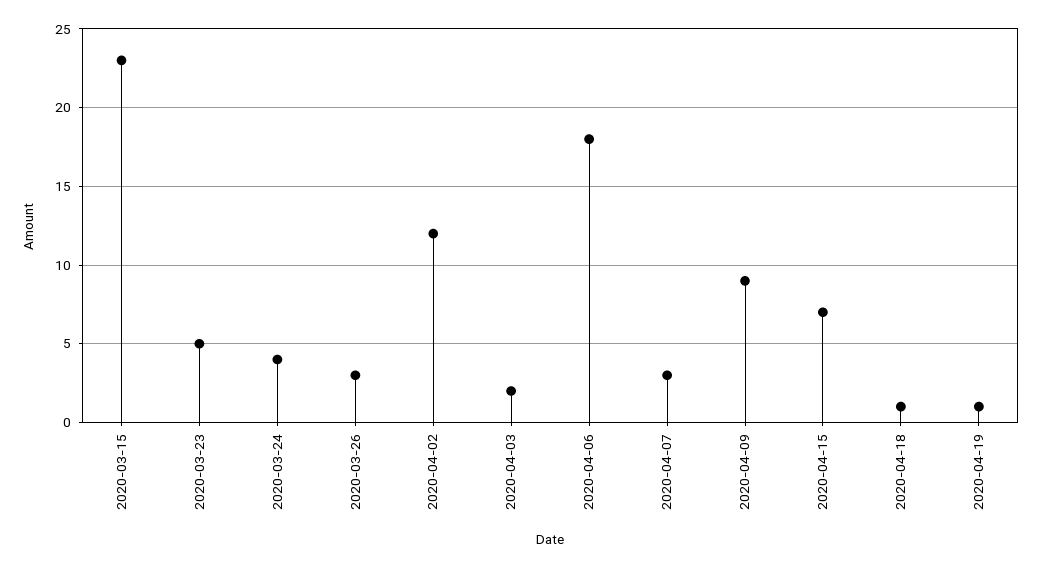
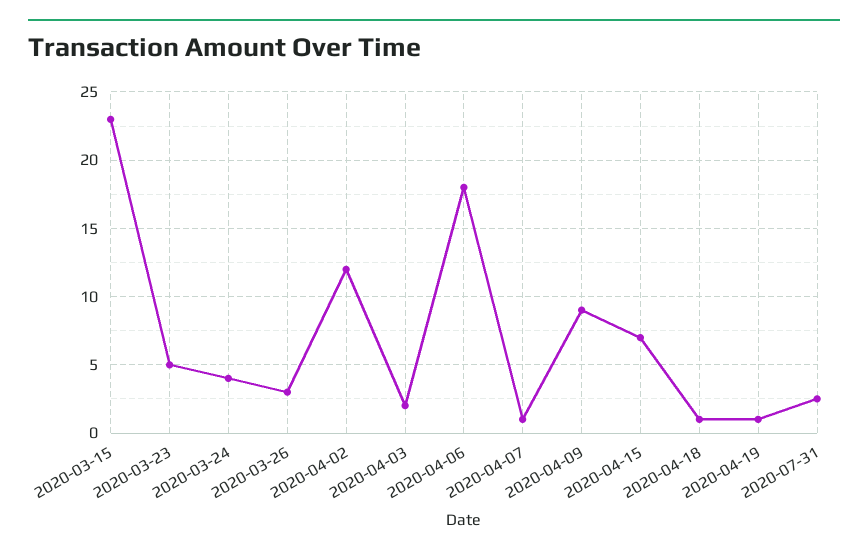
2020-04-07: 3 -> 1
2020-07-31: none -> 2.5

